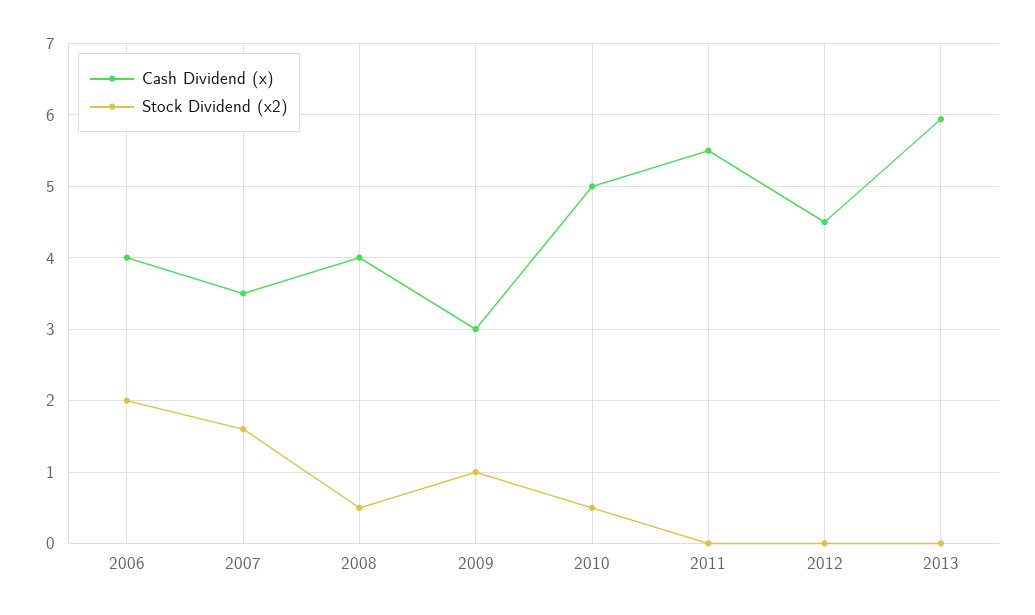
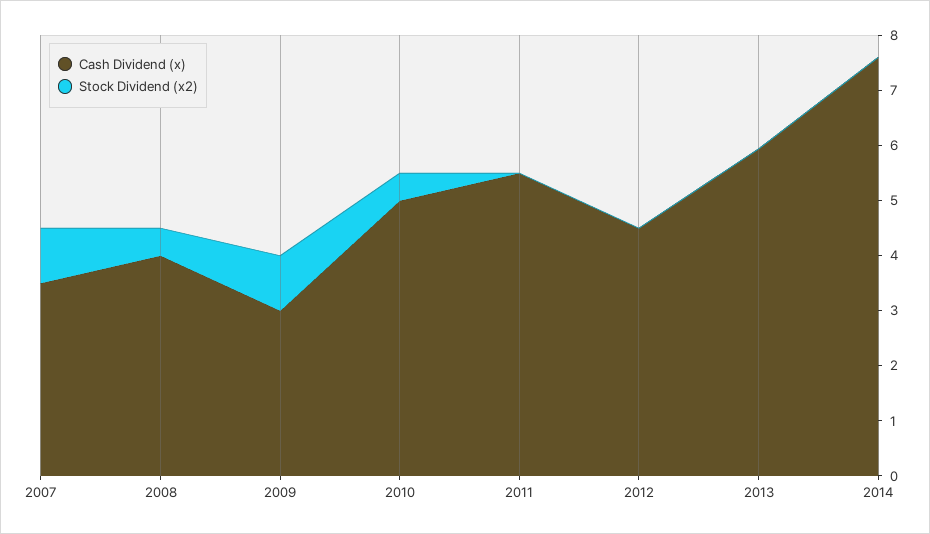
Cash Dividend (x), 2006: 4 -> none
Stock Dividend (x2), 2006: 2 -> none
Stock Dividend (x2), 2007: 1.6 -> 1
Cash Dividend (x), 2014: none -> 7.6
Stock Dividend (x2), 2014: none -> 0

